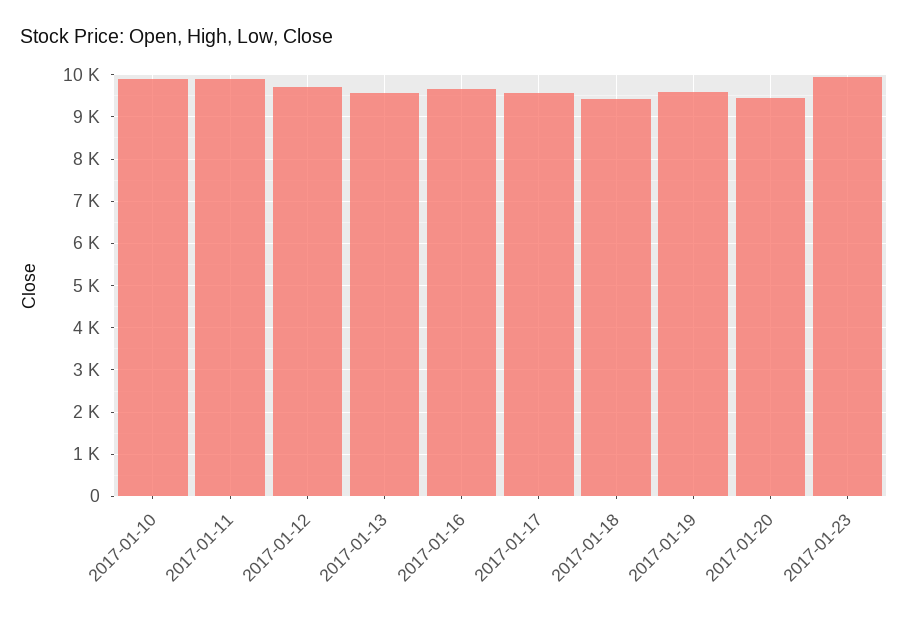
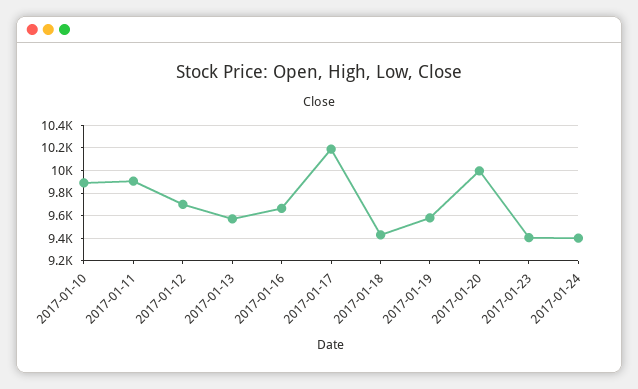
2017-01-17: 9600 -> 10200
2017-01-20: 9400 -> 10000
2017-01-23: 10000 -> 9400
2017-01-24: none -> 9400

